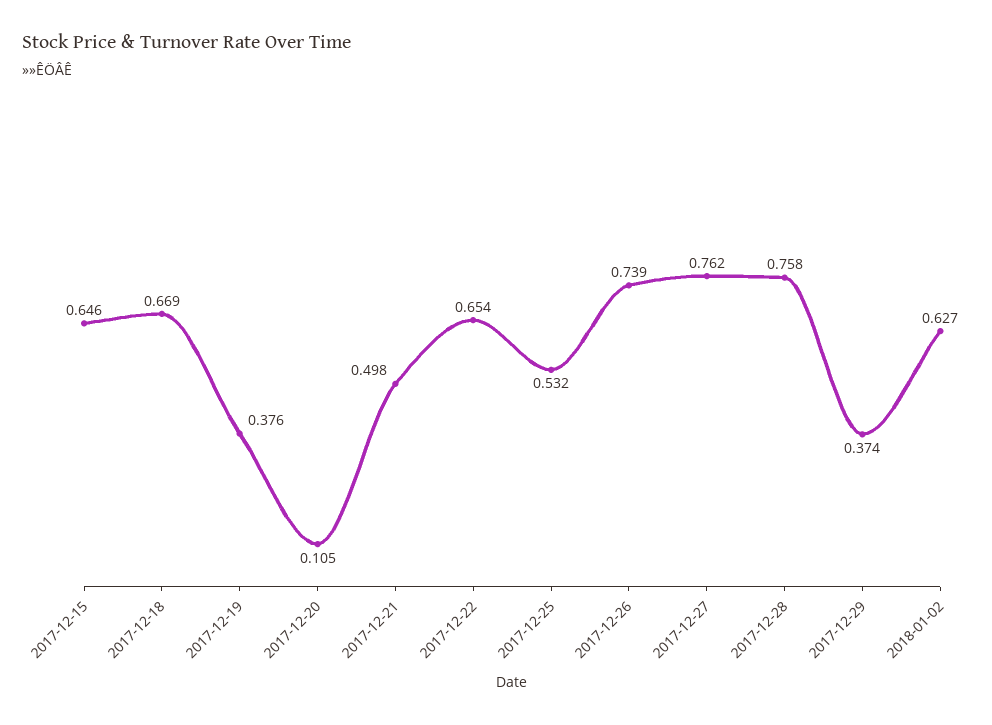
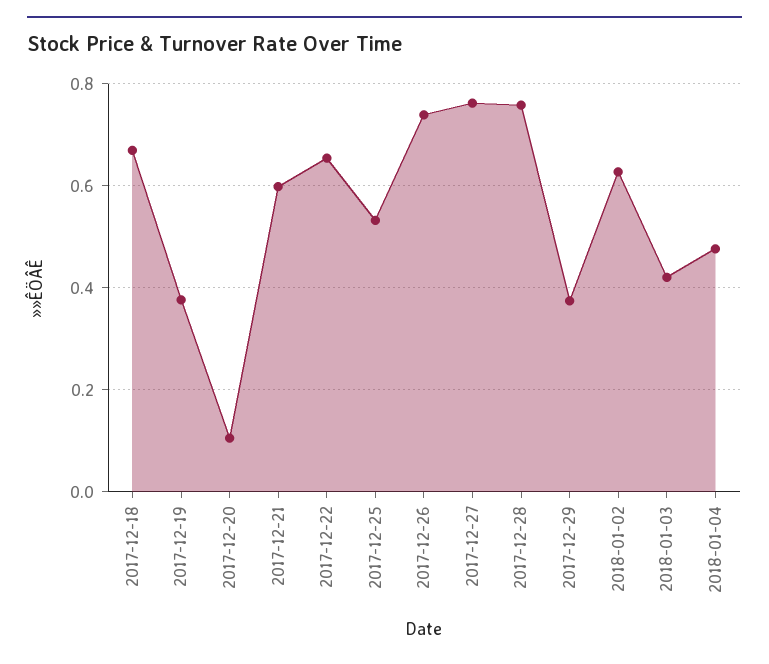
2017-12-15: 0.646 -> none
2017-12-21: 0.498 -> 0.6
2018-01-03: none -> 0.42
2018-01-04: none -> 0.48

